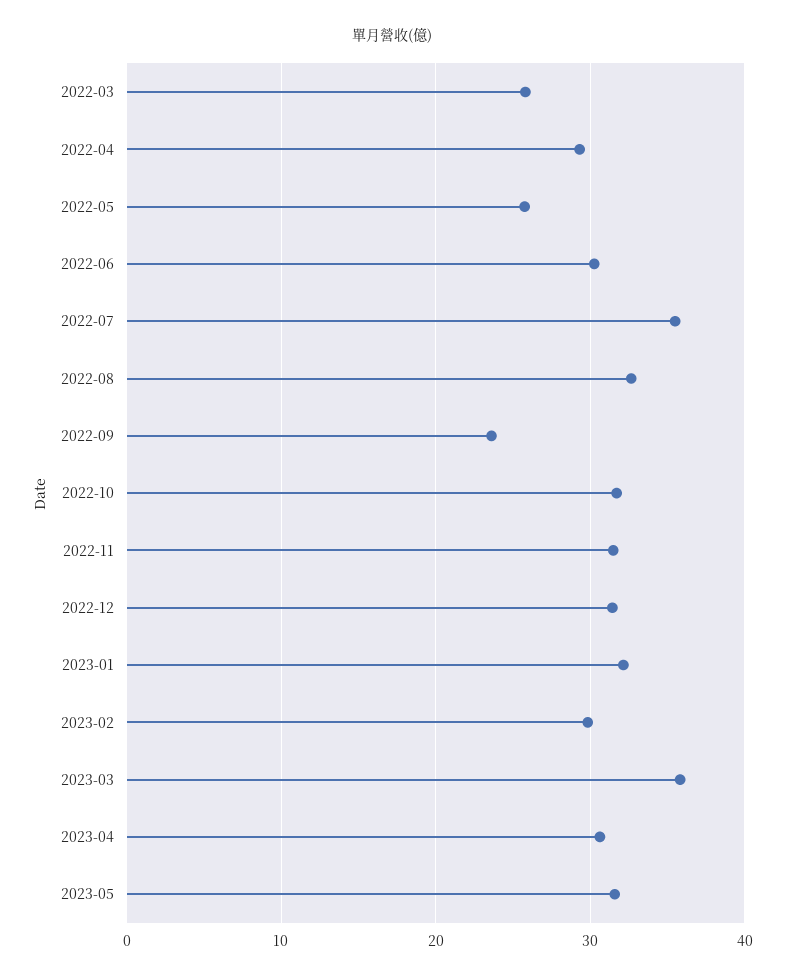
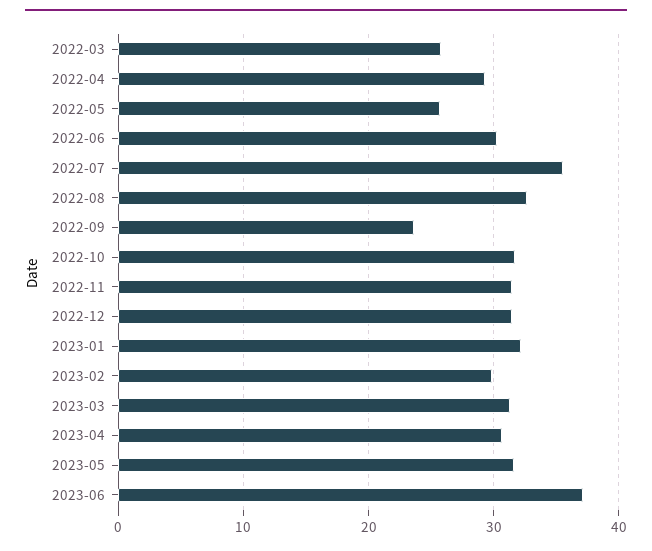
2023-03: 36 -> 31
2023-06: none -> 37

